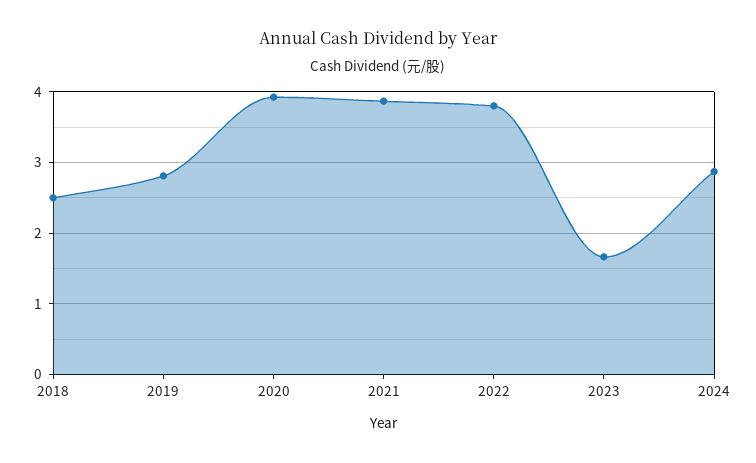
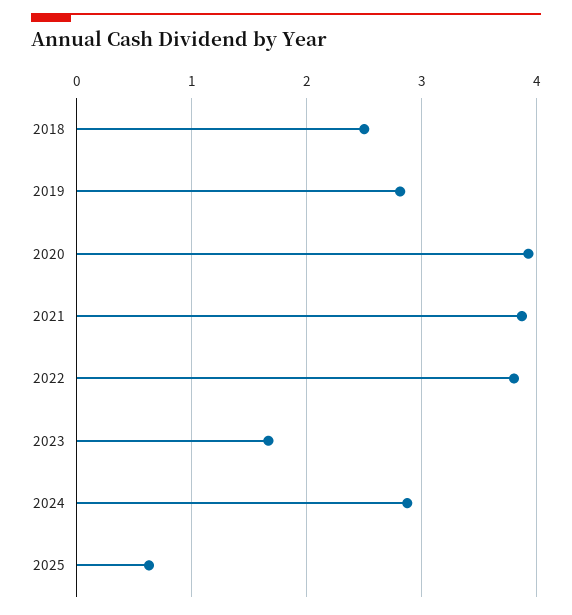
2025: none -> 0.6

